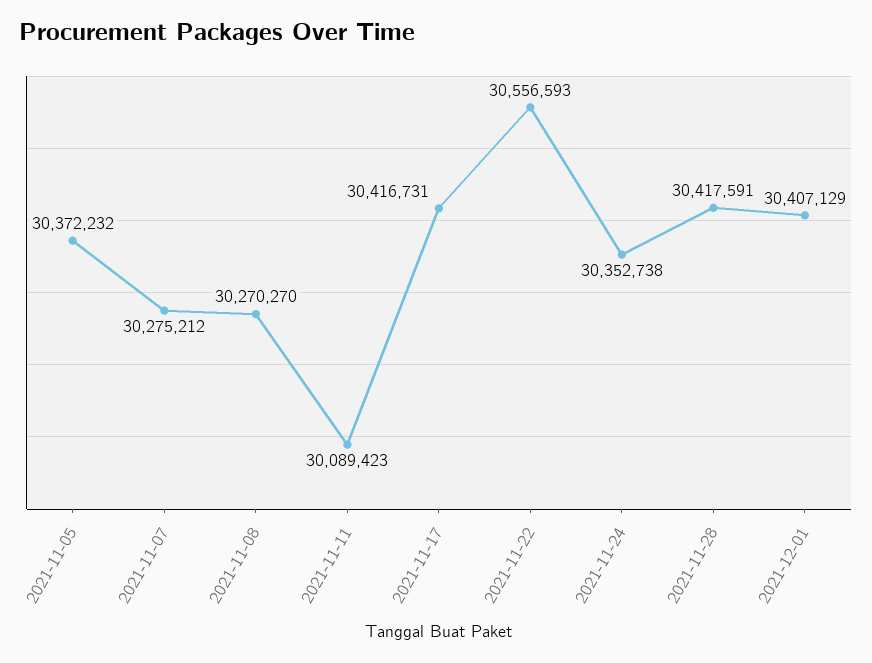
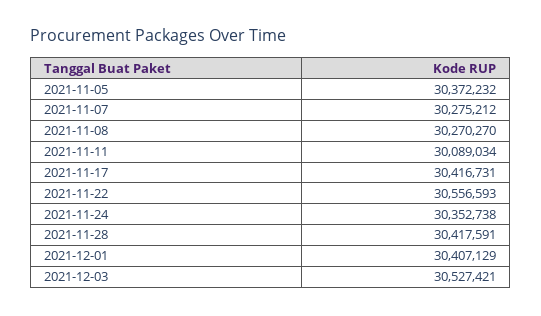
2021-11-11: 30089423 -> 30089034
2021-12-03: none -> 30527421

